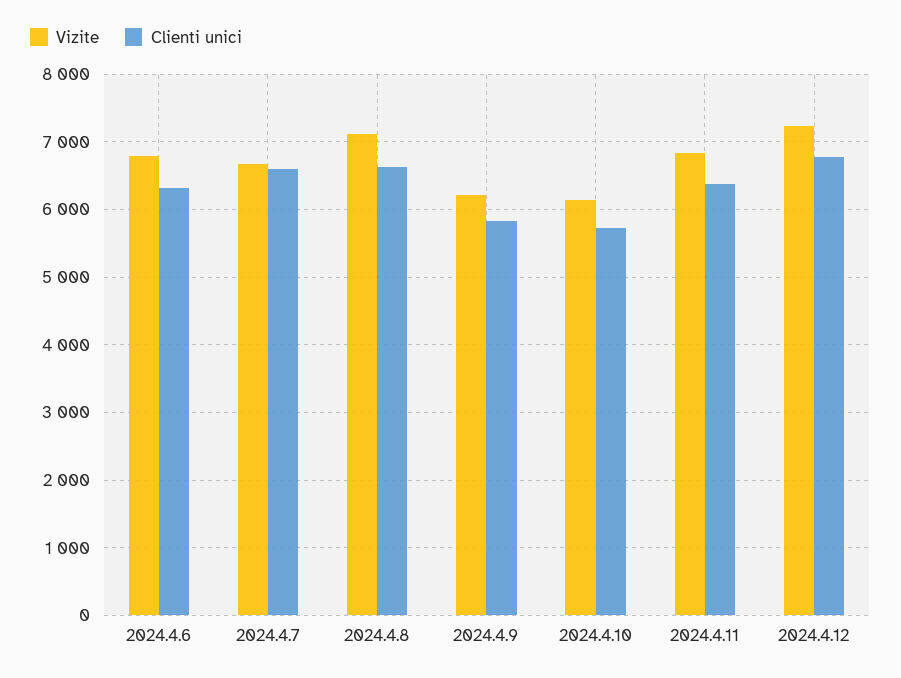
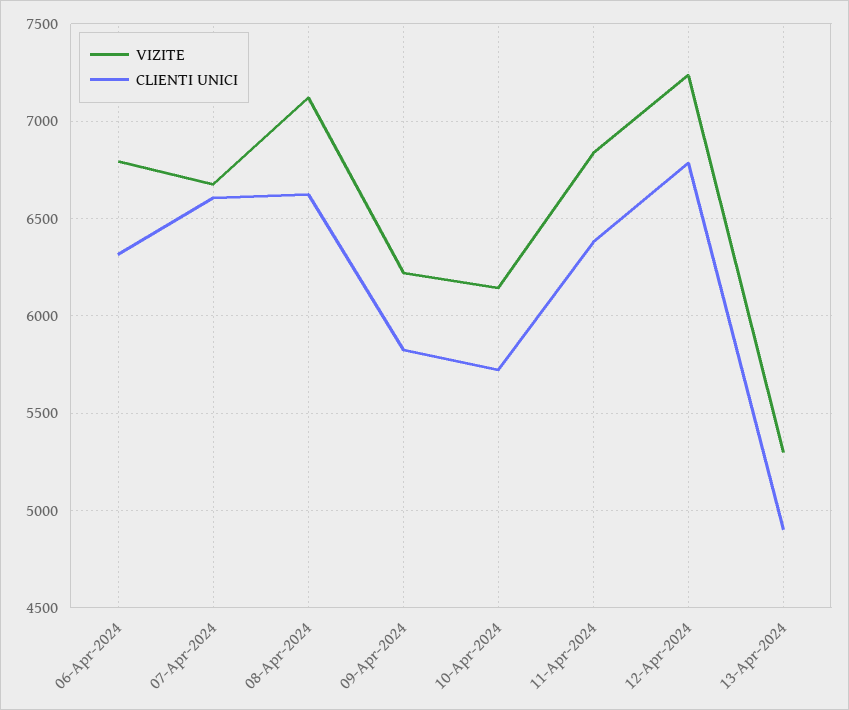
Vizite, 13-Apr-2024: none -> 5300
Clienti unici, 13-Apr-2024: none -> 4900

